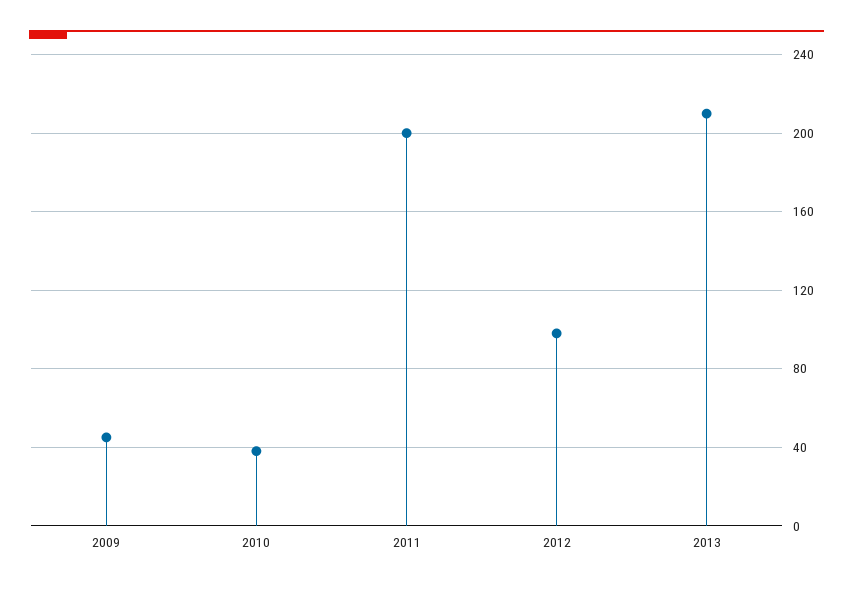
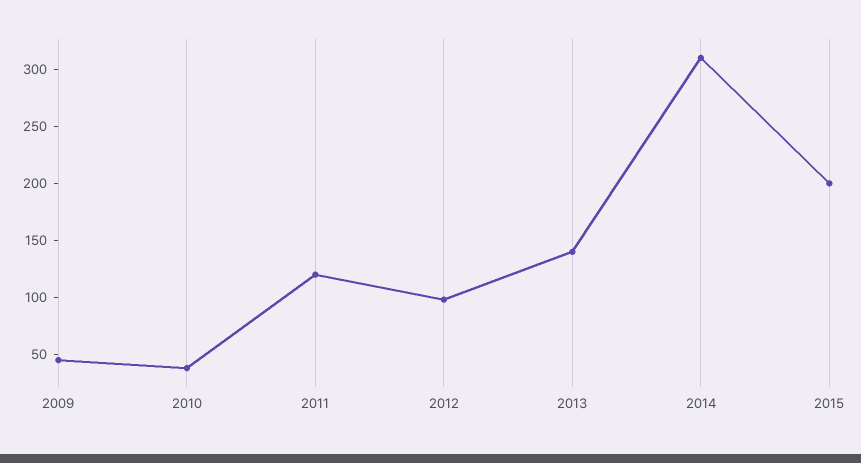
2011: 200 -> 120
2013: 210 -> 140
2014: none -> 310
2015: none -> 200

